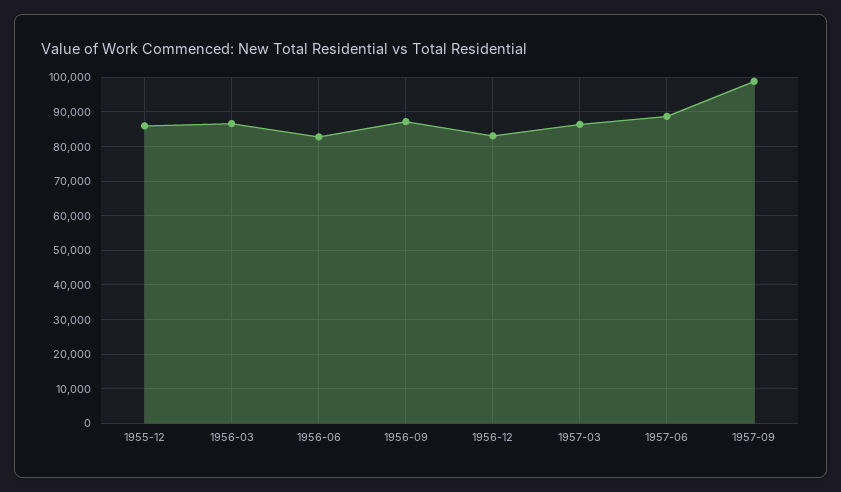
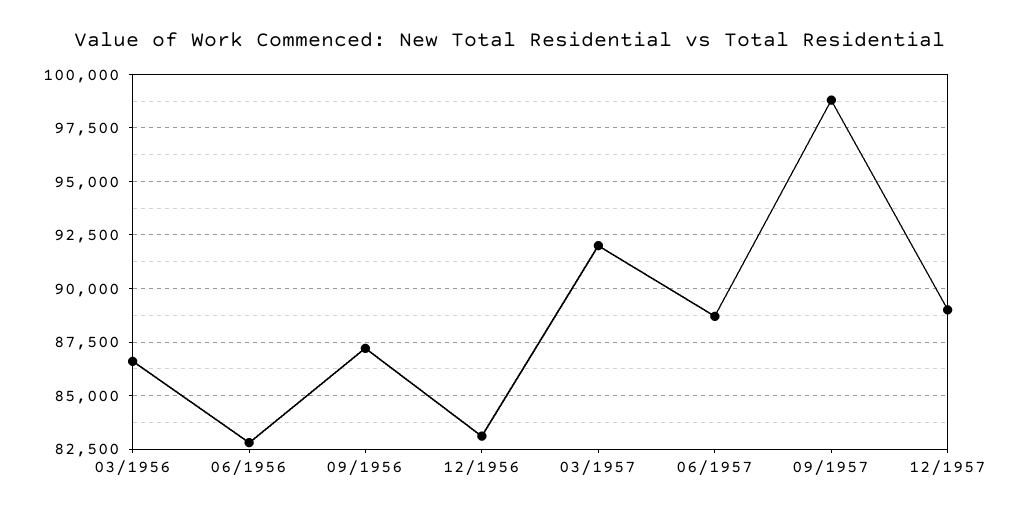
1955-12: 86000 -> none
1957-03: 86000 -> 92000
12/1957: none -> 89000

